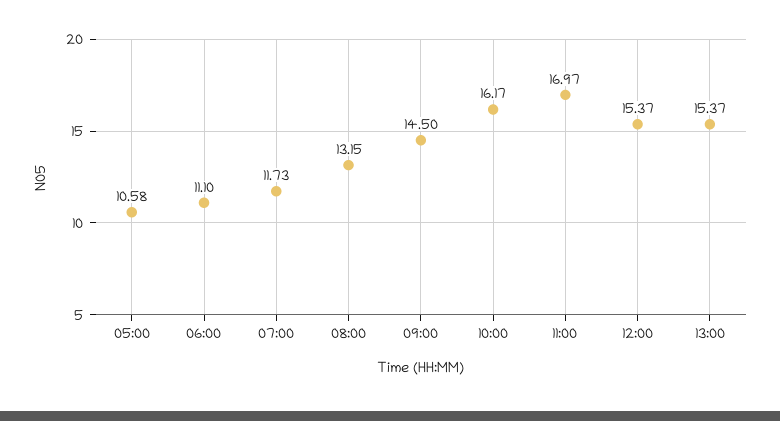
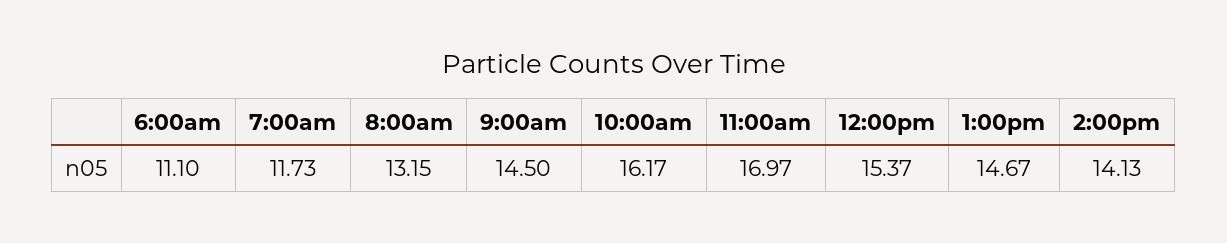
05:00: 10.58 -> none
13:00: 15.37 -> 14.67
2:00pm: none -> 14.13

